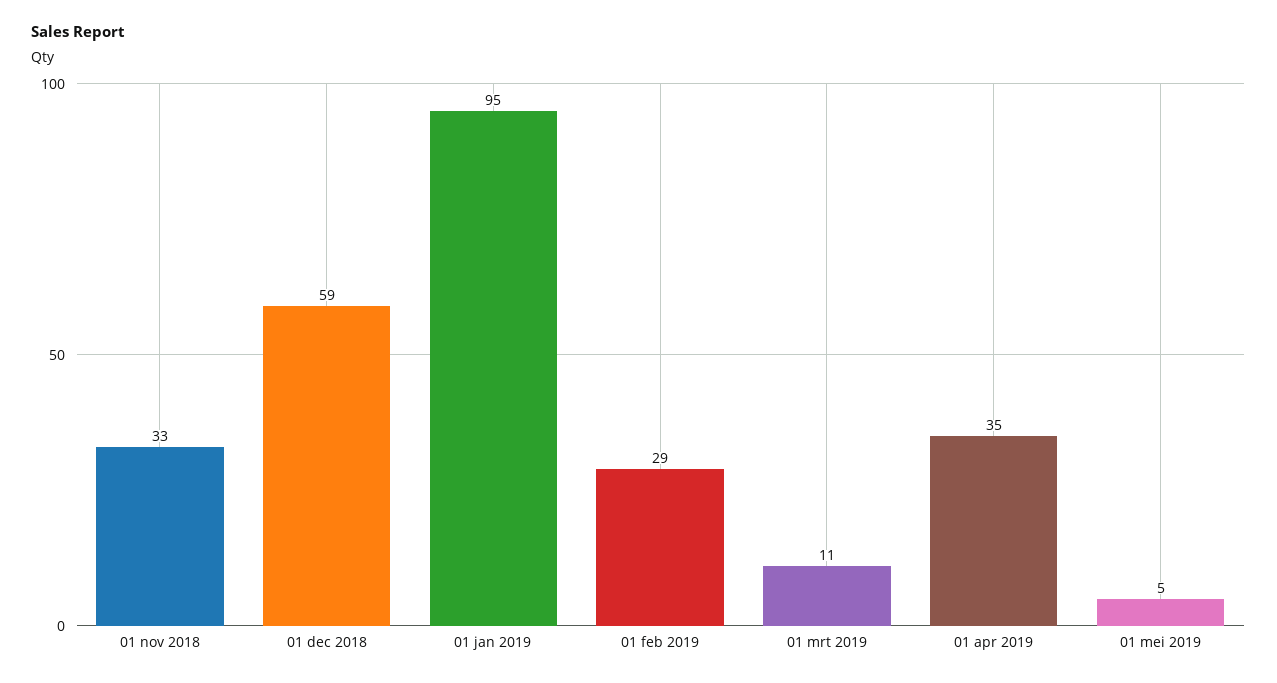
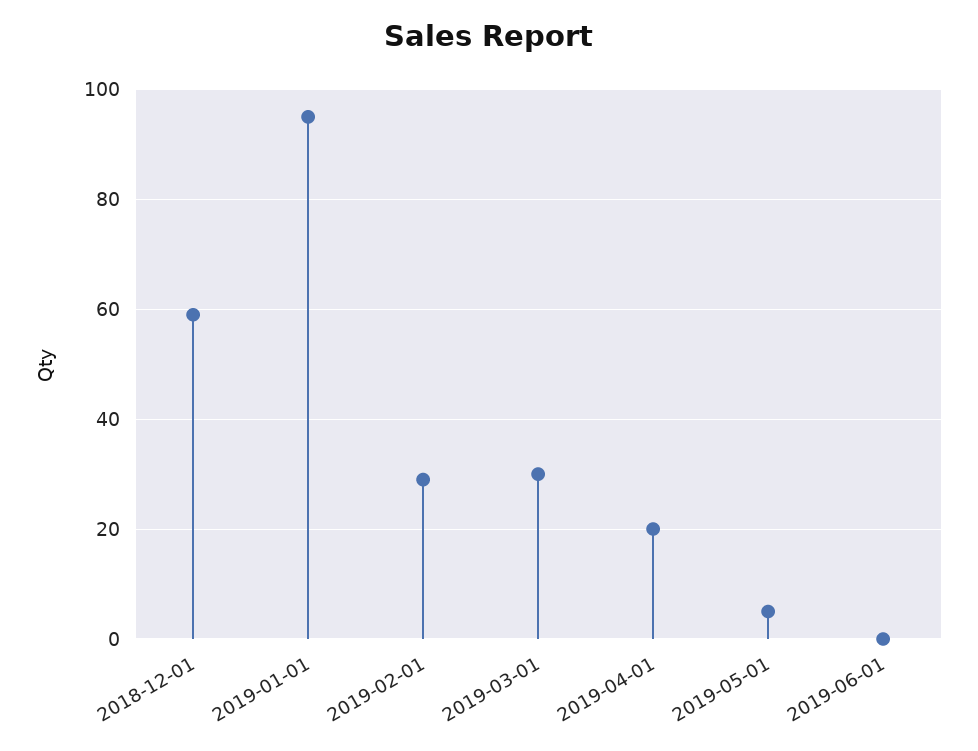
01 nov 2018: 33 -> none
01 mrt 2019: 11 -> 30
01 apr 2019: 35 -> 20
2019-06-01: none -> 0

